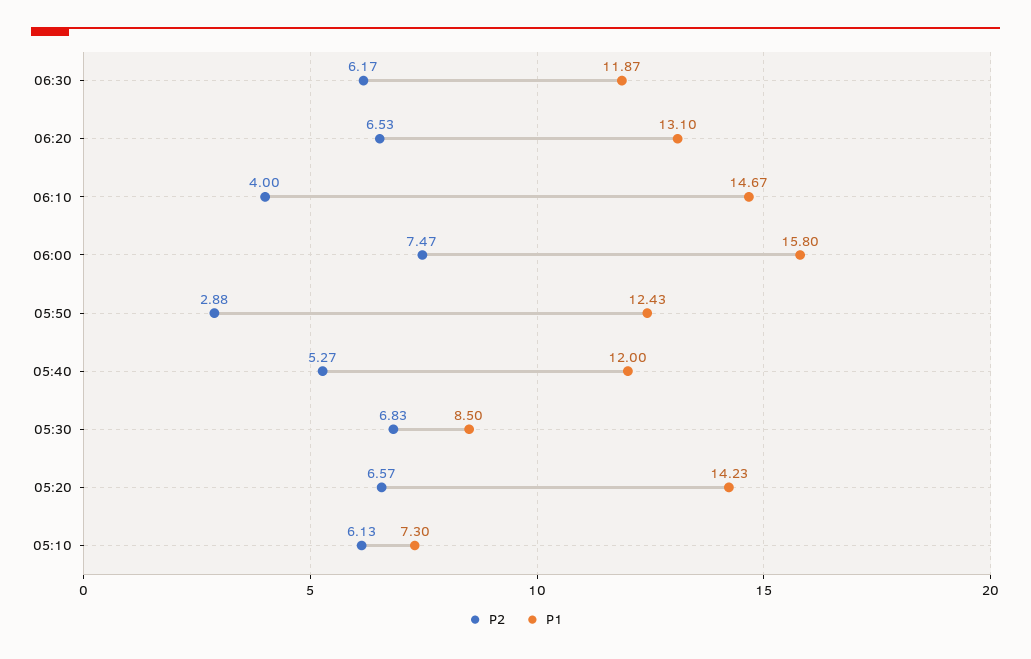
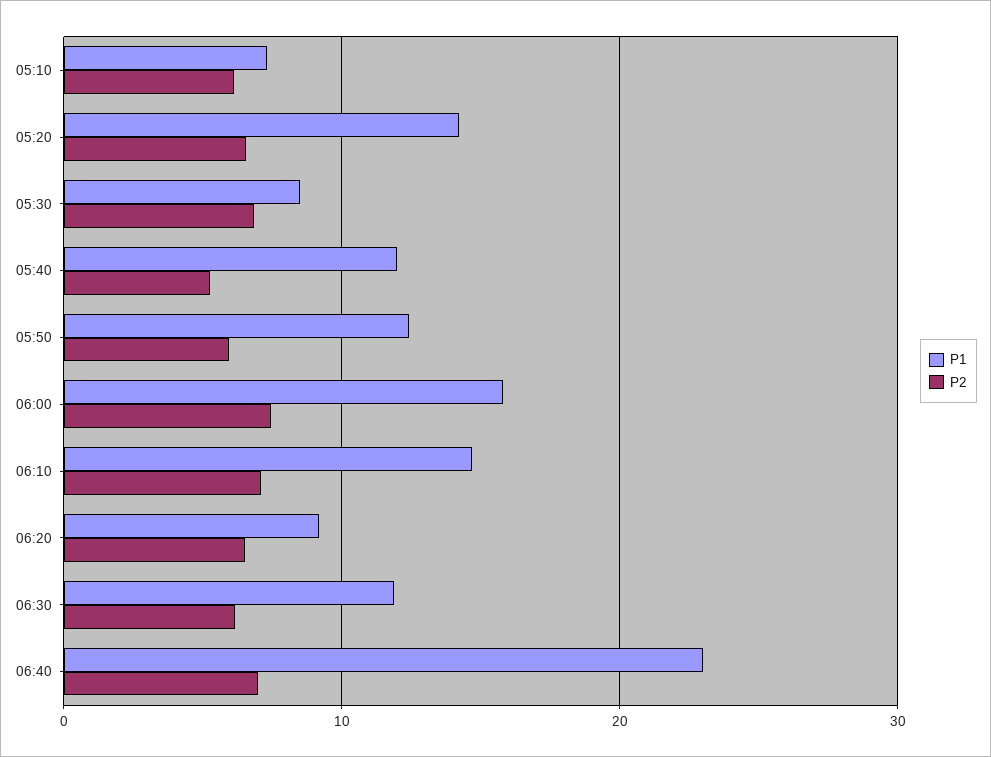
P1, 06:20: 13.1 -> 9
P2, 06:10: 4 -> 7
P2, 05:50: 2.88 -> 6
P1, 06:40: none -> 23
P2, 06:40: none -> 7

